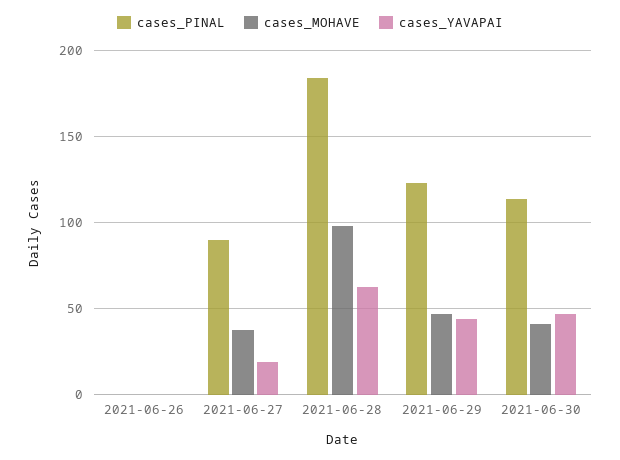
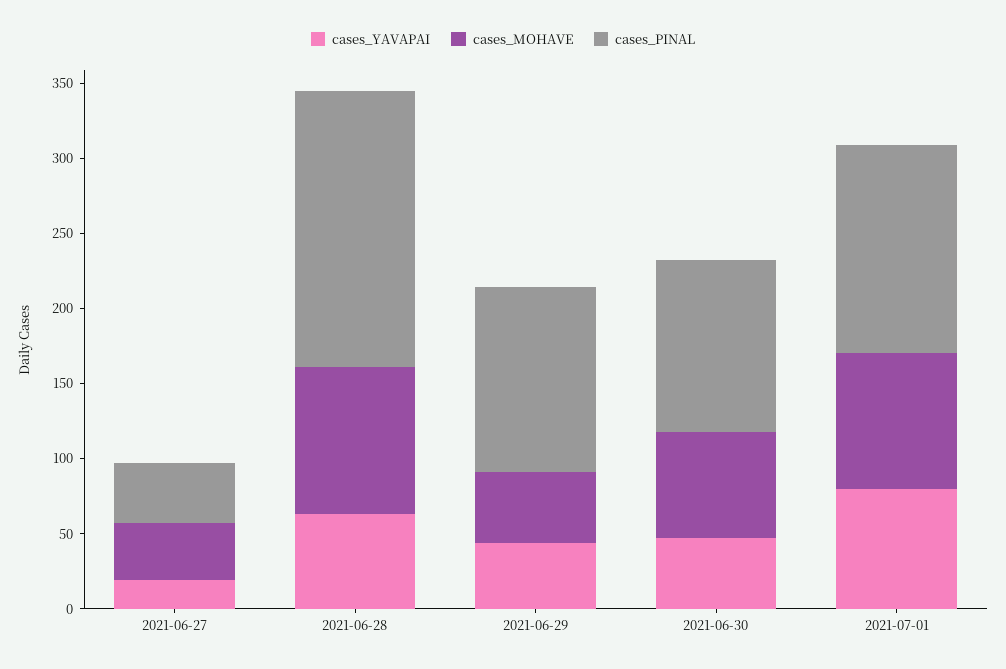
cases_PINAL, 2021-06-26: 0 -> none
cases_MOHAVE, 2021-06-26: 0 -> none
cases_YAVAPAI, 2021-06-26: 0 -> none
cases_PINAL, 2021-06-27: 90 -> 40
cases_MOHAVE, 2021-06-30: 40 -> 70
cases_YAVAPAI, 2021-07-01: none -> 80
cases_MOHAVE, 2021-07-01: none -> 90
cases_PINAL, 2021-07-01: none -> 140

